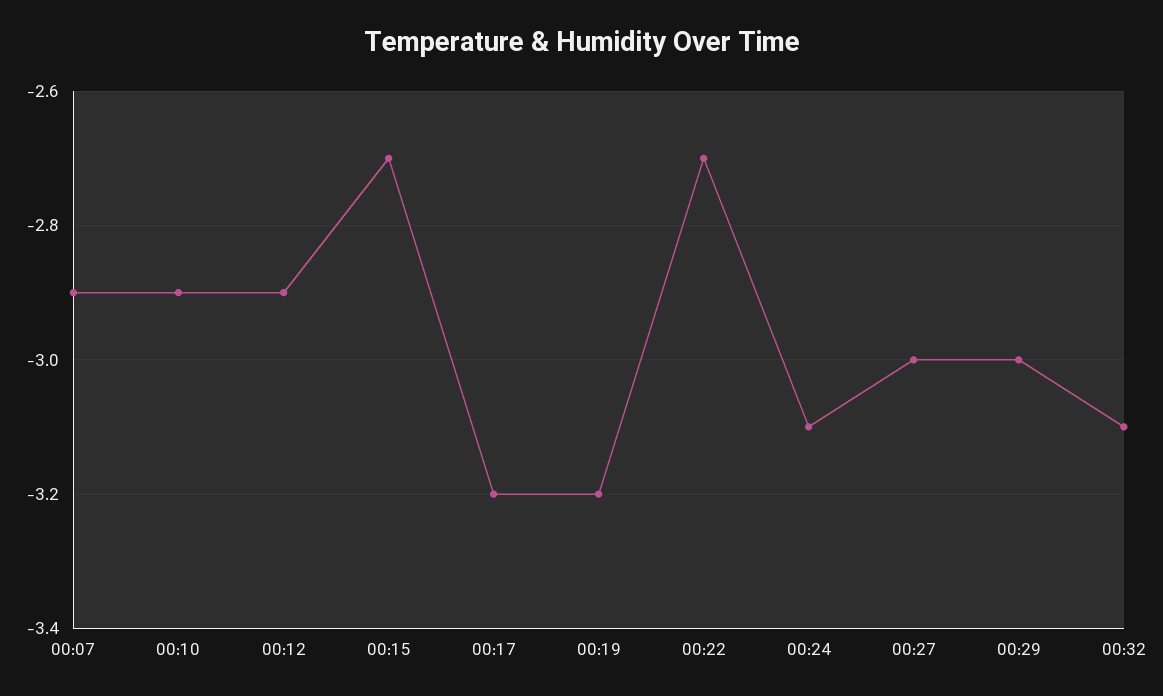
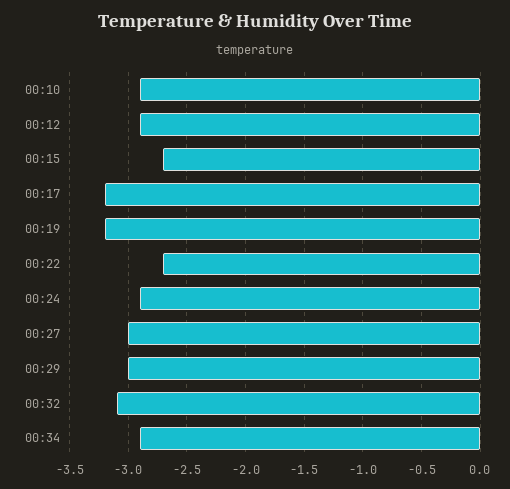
00:07: -2.9 -> none
00:24: -3.1 -> -2.9
00:34: none -> -2.9

